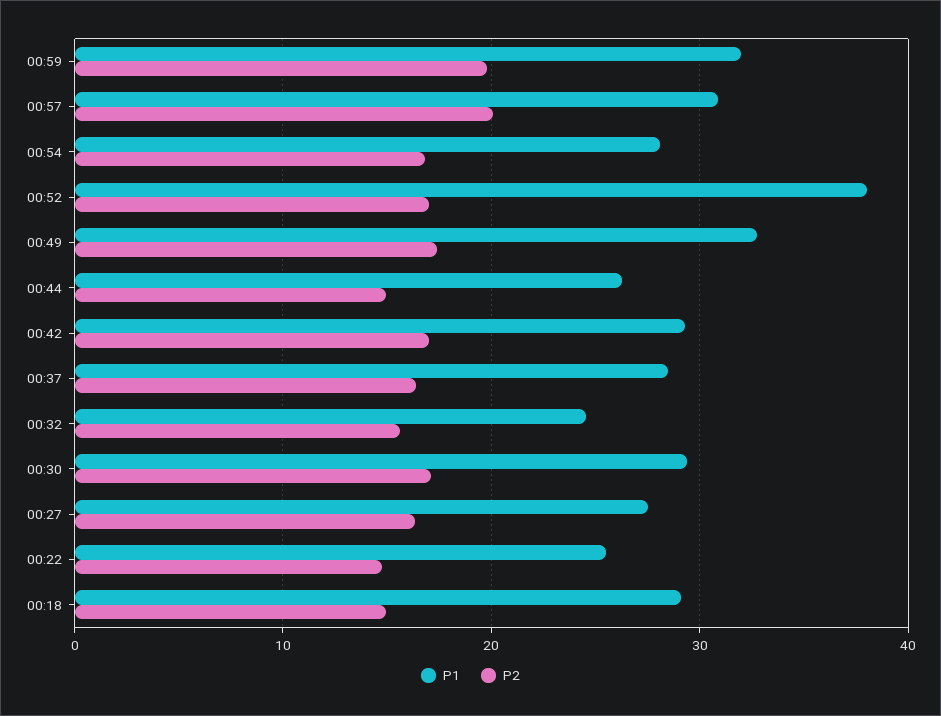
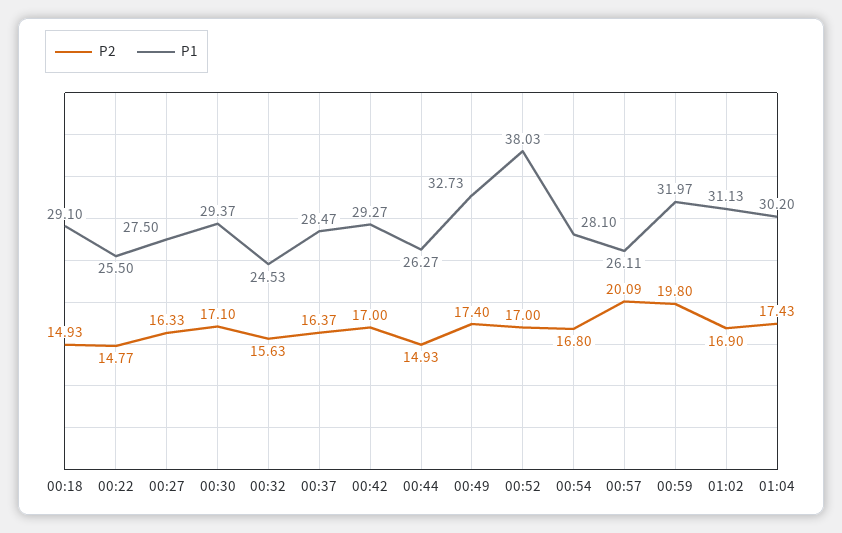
P1, 00:57: 31 -> 26.11
P2, 01:02: none -> 16.9
P1, 01:02: none -> 31.13
P2, 01:04: none -> 17.43
P1, 01:04: none -> 30.2

